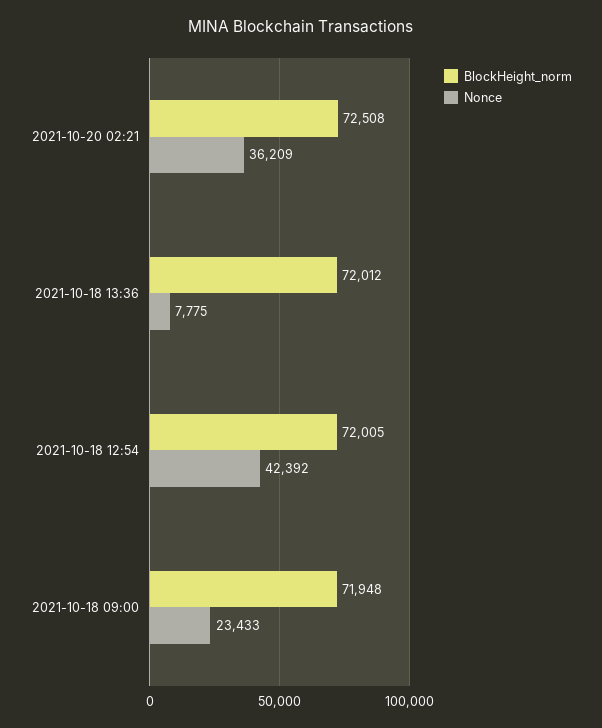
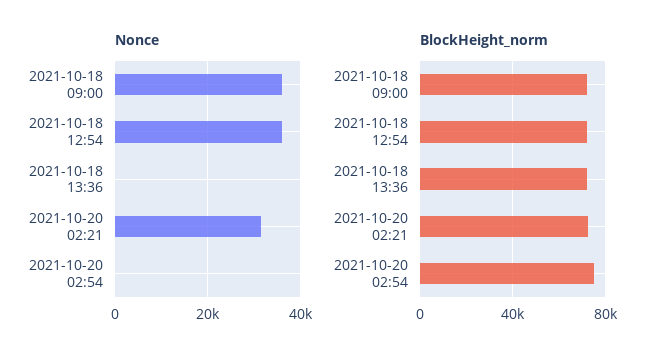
Nonce, 2021-10-20 02:21: 36209 -> 32000
Nonce, 2021-10-18 13:36: 7775 -> 0
Nonce, 2021-10-18 12:54: 42392 -> 36000
Nonce, 2021-10-18 09:00: 23433 -> 36000
Nonce, 2021-10-20 02:54: none -> 0
BlockHeight_norm, 2021-10-20 02:54: none -> 75000

